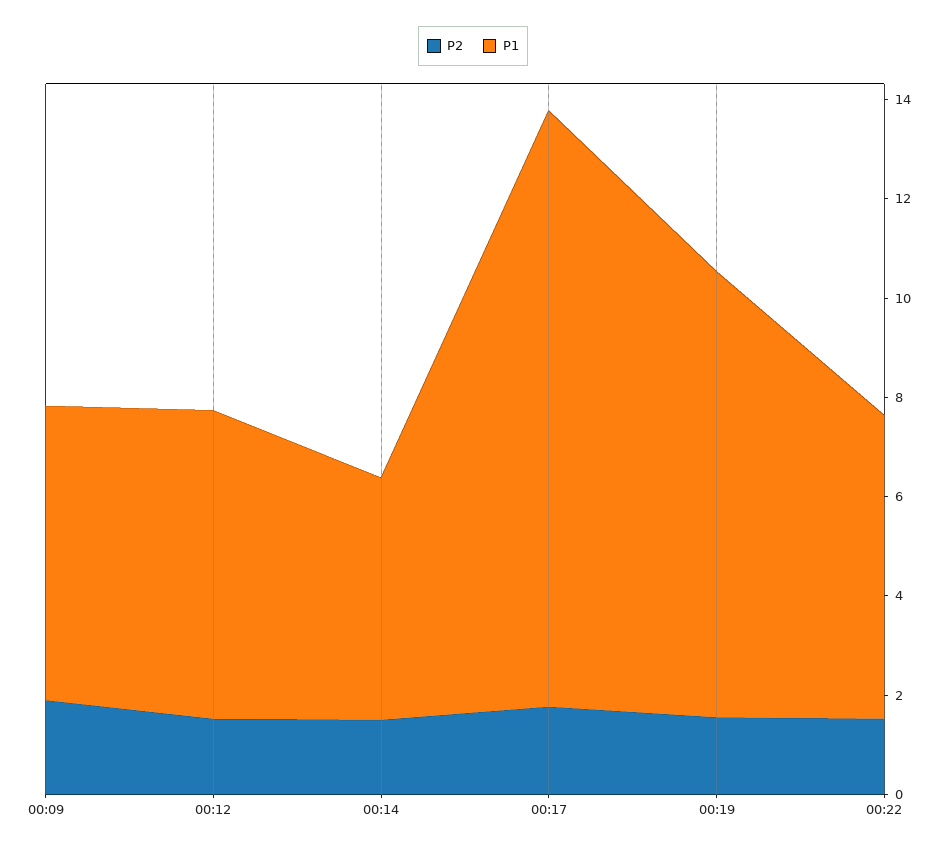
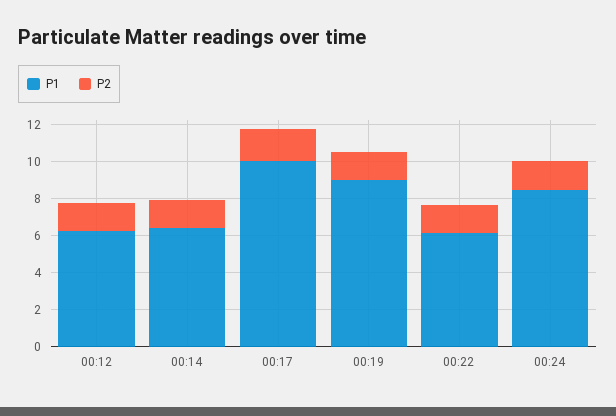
P2, 00:09: 2 -> none
P1, 00:09: 6 -> none
P1, 00:14: 5 -> 6.5
P1, 00:17: 12 -> 10
P1, 00:24: none -> 8.5
P2, 00:24: none -> 1.5

